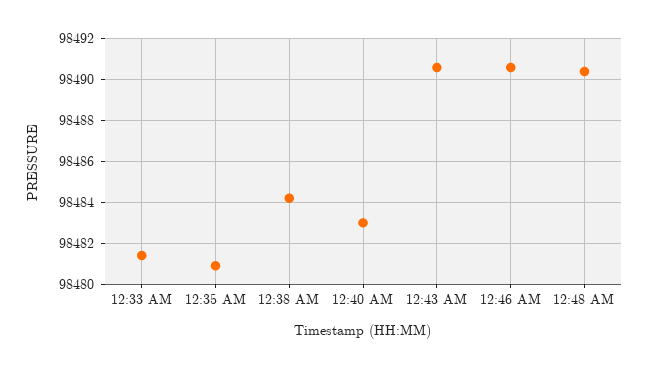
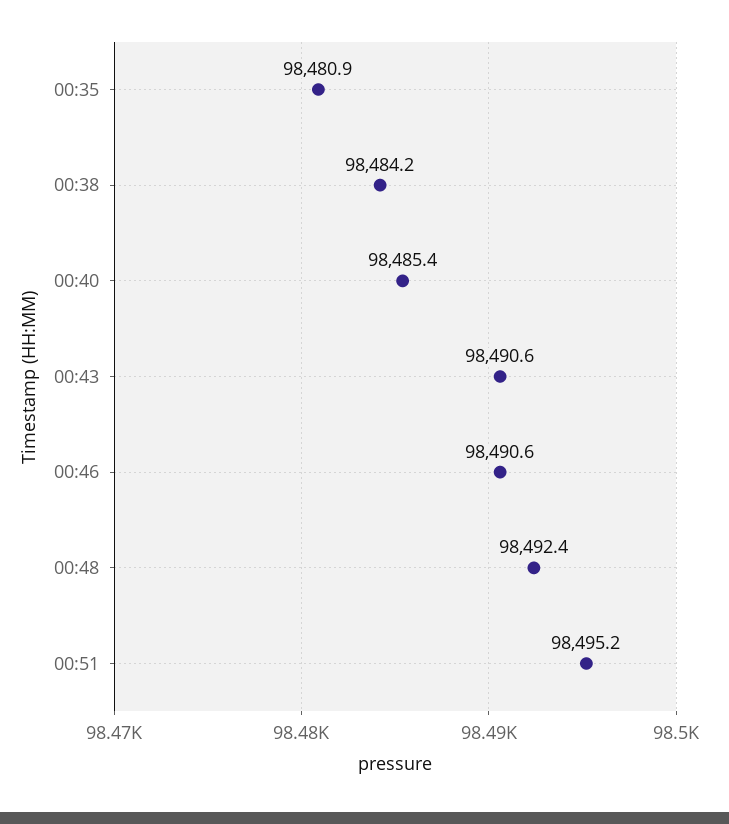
12:33 AM: 98481.5 -> none
12:40 AM: 98483 -> 98485.4
12:48 AM: 98490.5 -> 98492.4
00:51: none -> 98495.2

